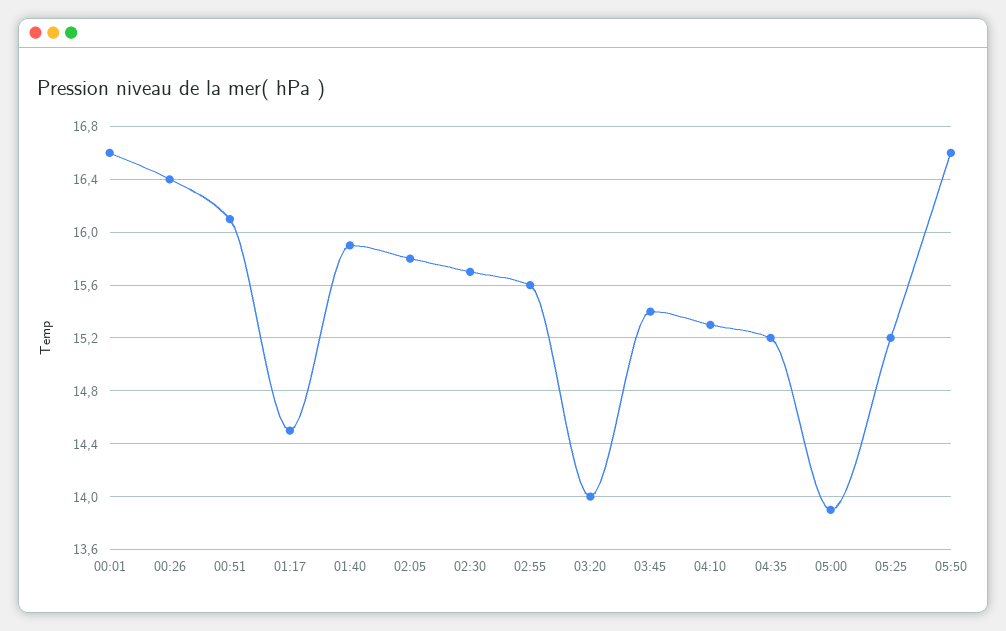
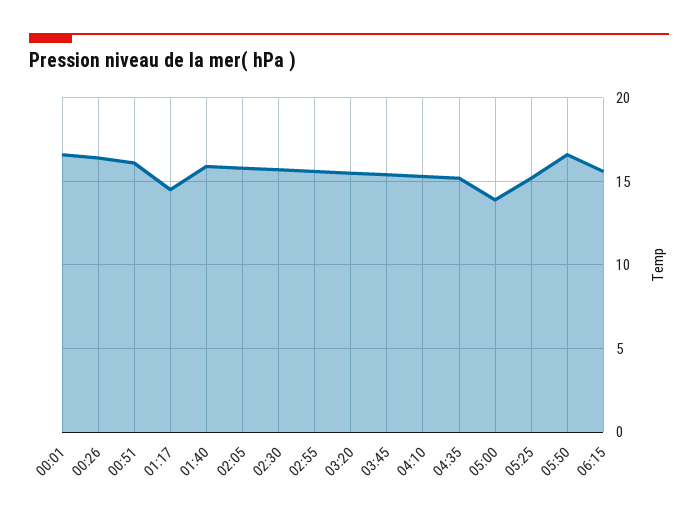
03:20: 14 -> 15.5
06:15: none -> 15.5

